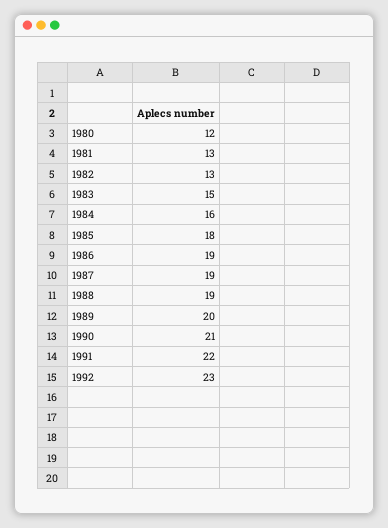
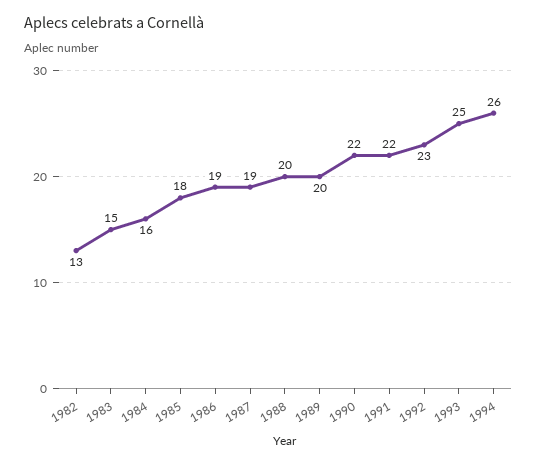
1980: 12 -> none
1981: 13 -> none
1988: 19 -> 20
1990: 21 -> 22
1993: none -> 25
1994: none -> 26

